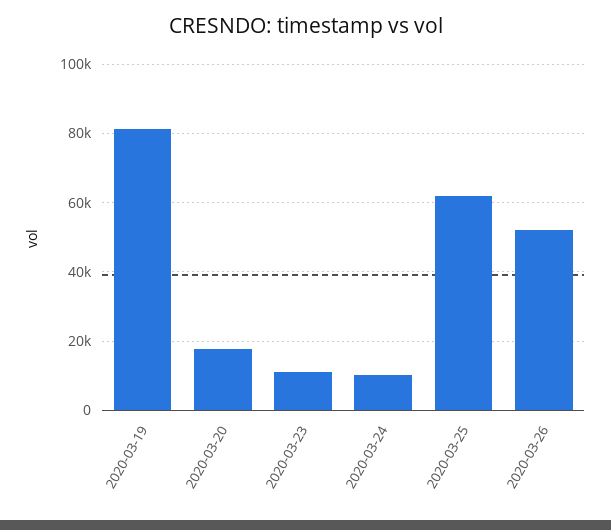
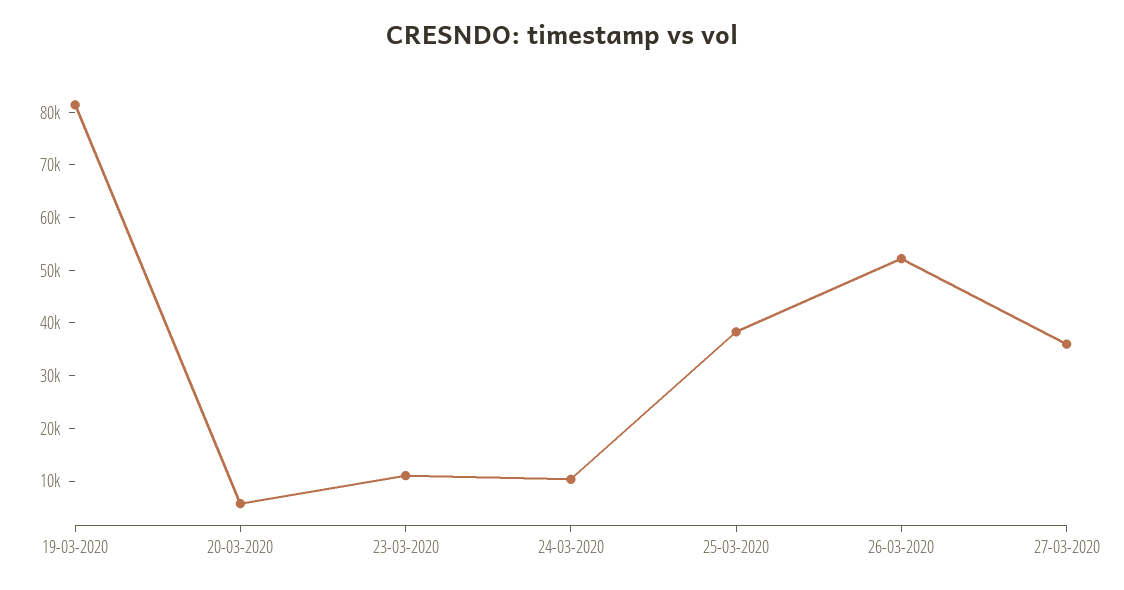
2020-03-20: 18000 -> 6000
2020-03-25: 62000 -> 38000
27-03-2020: none -> 36000

